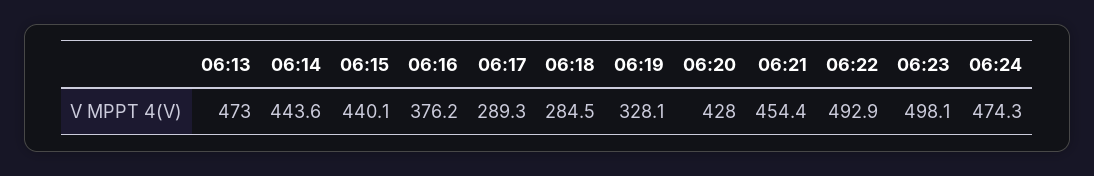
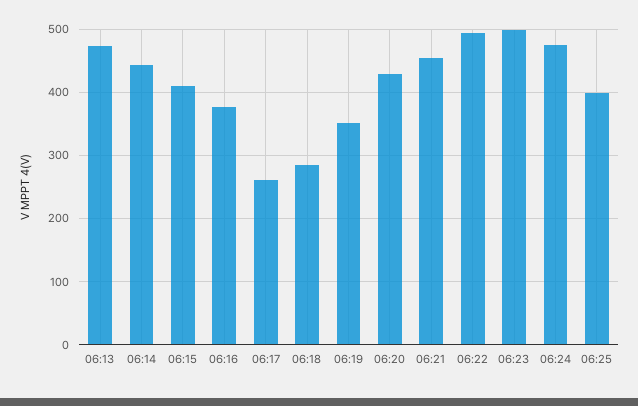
06:15: 440.1 -> 410
06:17: 289.3 -> 260
06:19: 328.1 -> 350
06:25: none -> 400

